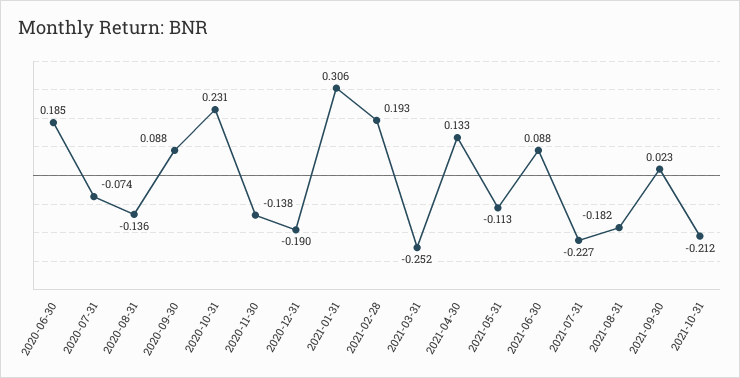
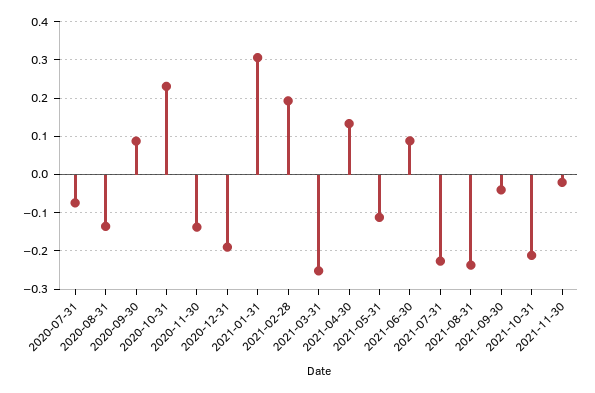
2020-06-30: 0.185 -> none
2021-08-31: -0.182 -> -0.24
2021-09-30: 0.023 -> -0.04
2021-11-30: none -> -0.02

